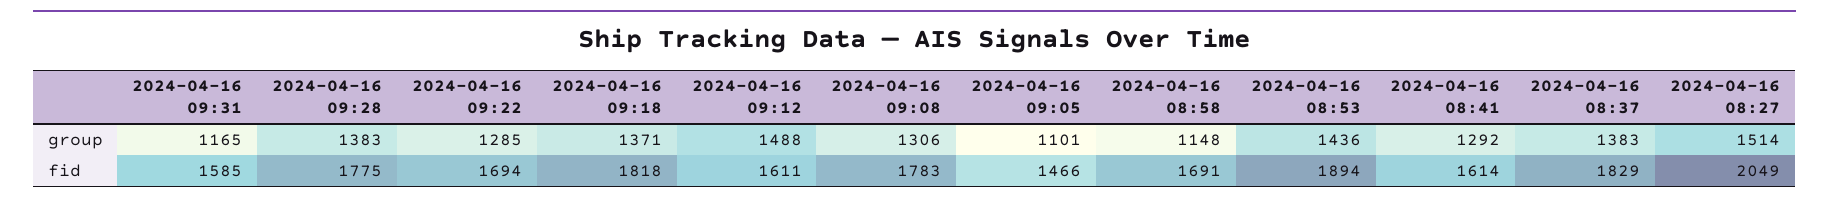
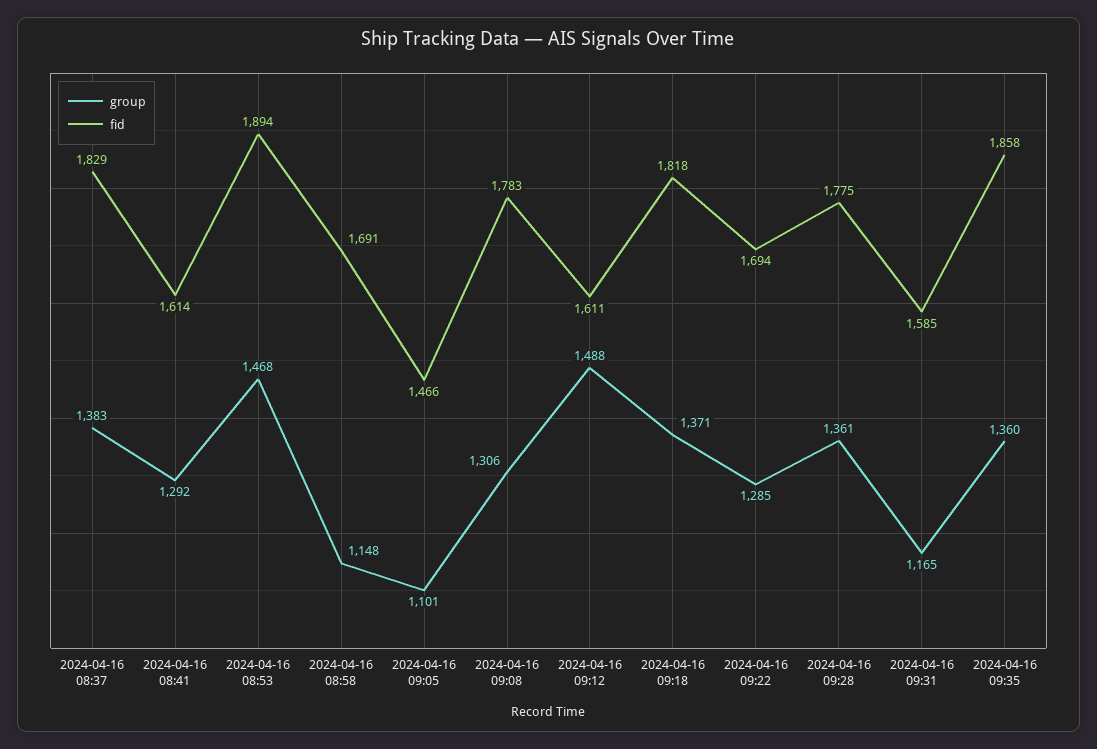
group, 2024-04-16 09:28: 1383 -> 1361
group, 2024-04-16 08:53: 1436 -> 1468
group, 2024-04-16 08:27: 1514 -> none
fid, 2024-04-16 08:27: 2049 -> none
group, 2024-04-16 09:35: none -> 1360
fid, 2024-04-16 09:35: none -> 1858

